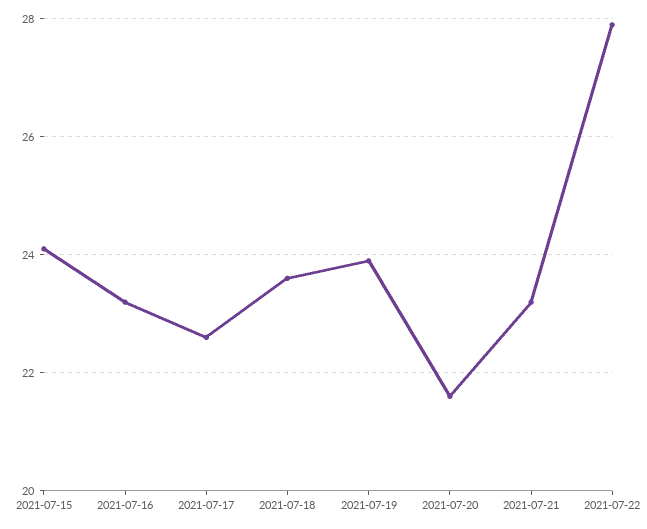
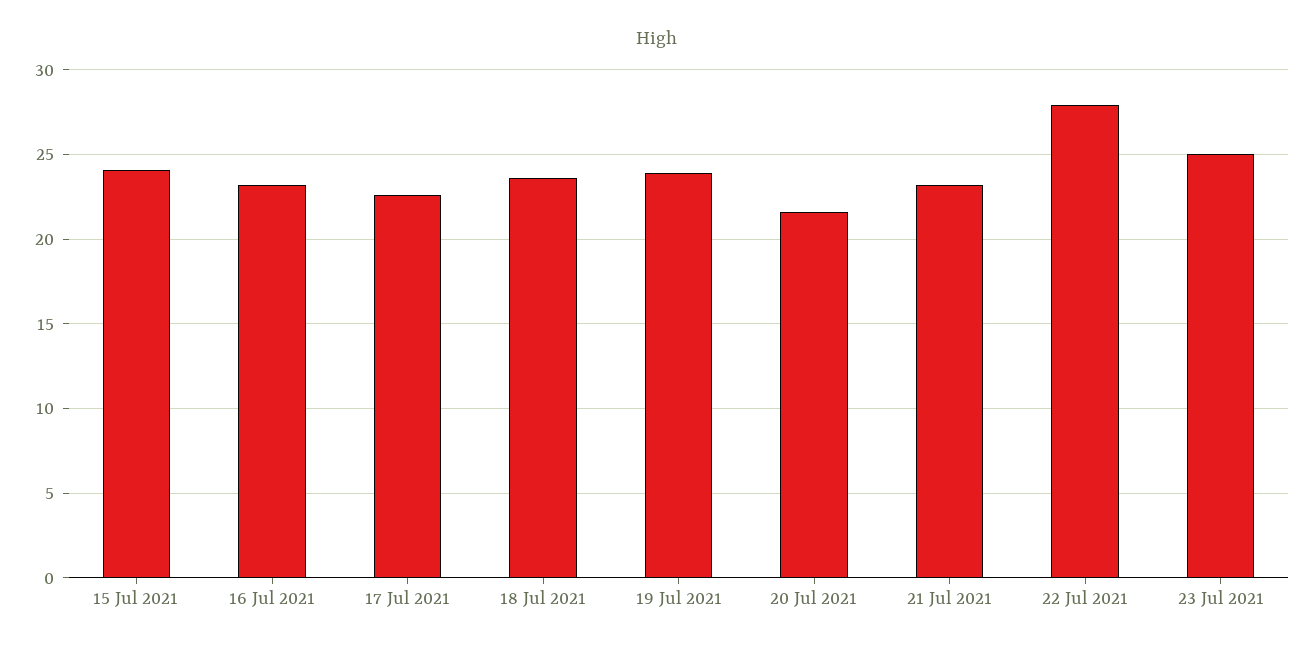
23 Jul 2021: none -> 25

